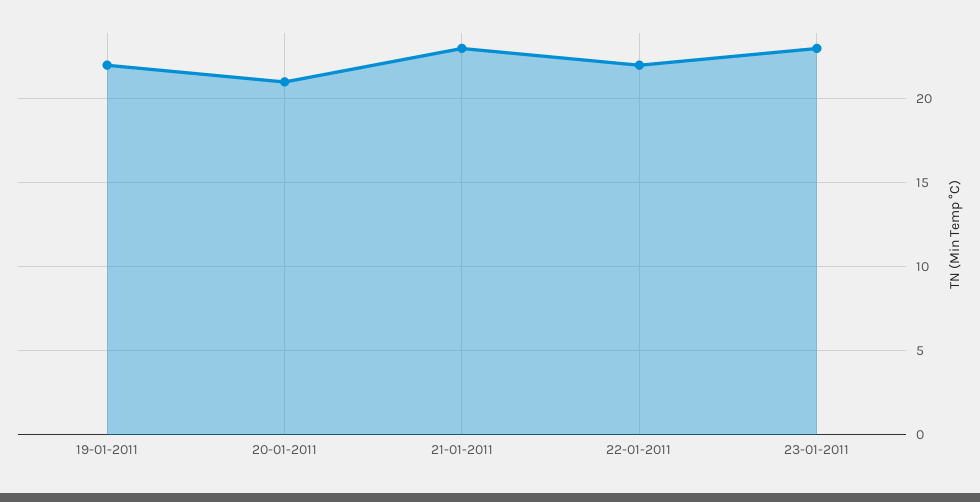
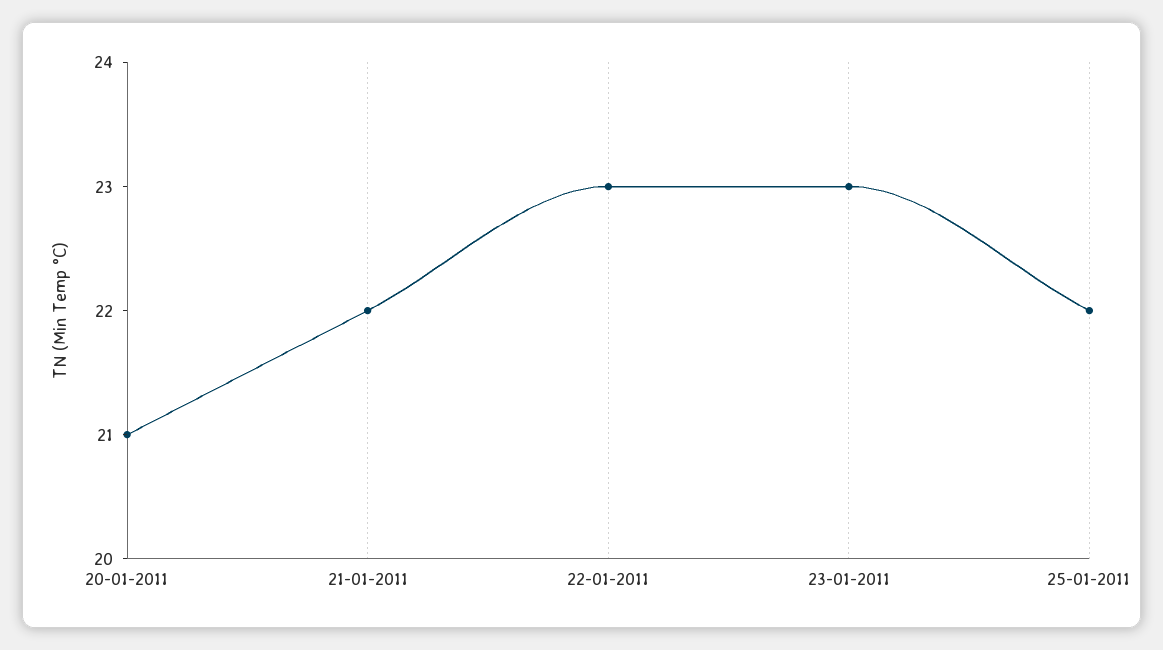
19-01-2011: 22 -> none
21-01-2011: 23 -> 22
22-01-2011: 22 -> 23
25-01-2011: none -> 22

